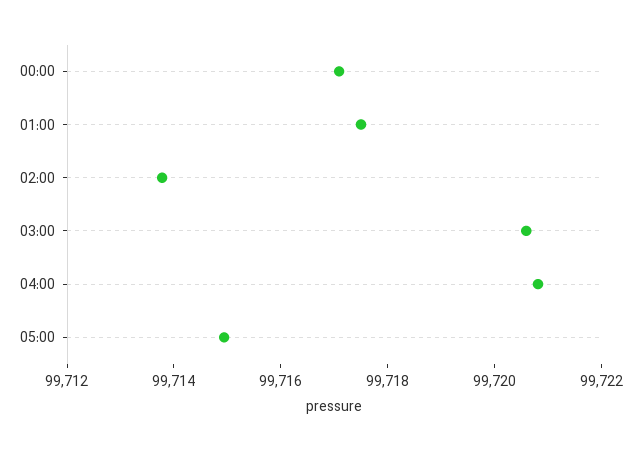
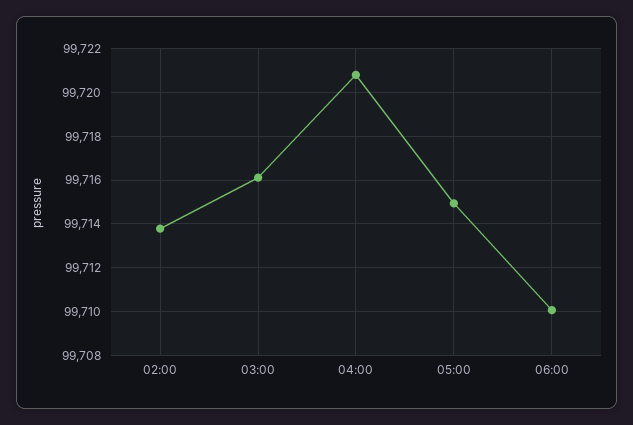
00:00: 99717 -> none
01:00: 99717.5 -> none
03:00: 99720.5 -> 99716
06:00: none -> 99710

